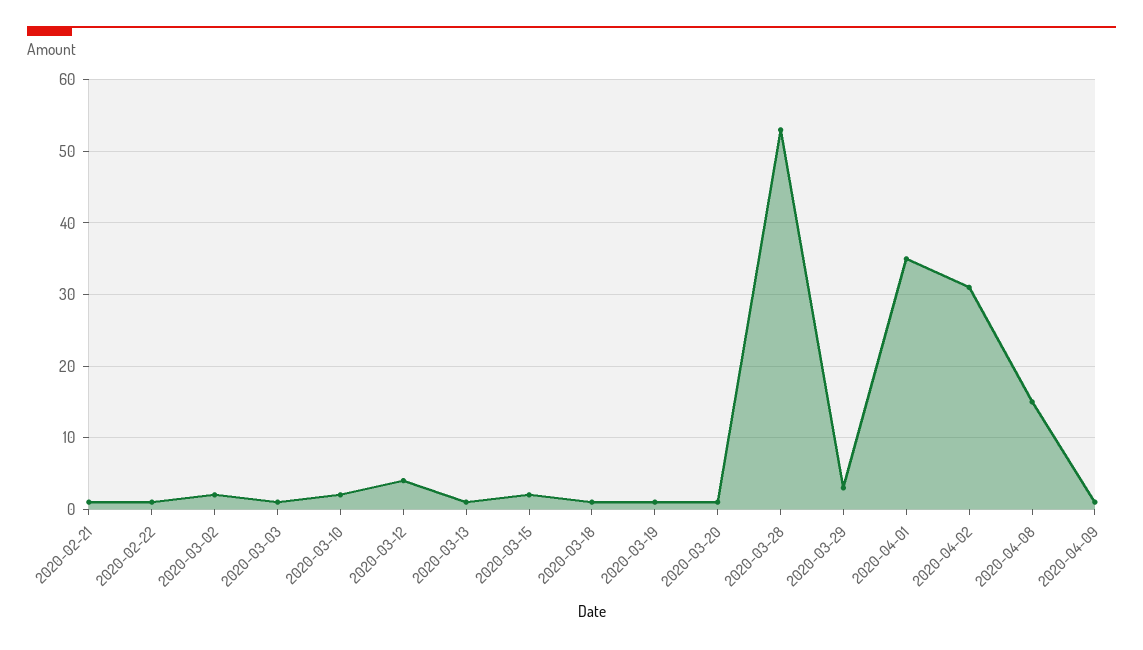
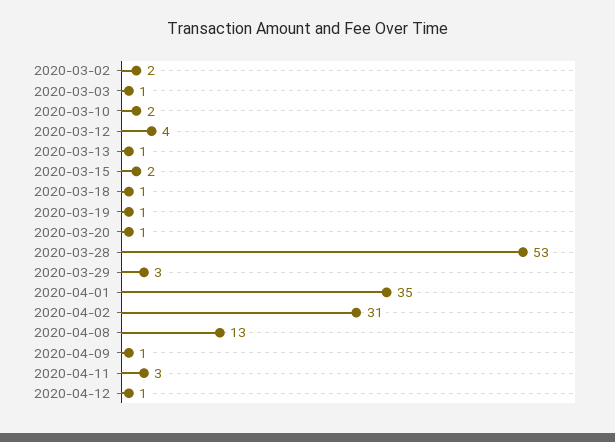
2020-02-21: 1 -> none
2020-02-22: 1 -> none
2020-04-08: 15 -> 13
2020-04-11: none -> 3
2020-04-12: none -> 1

